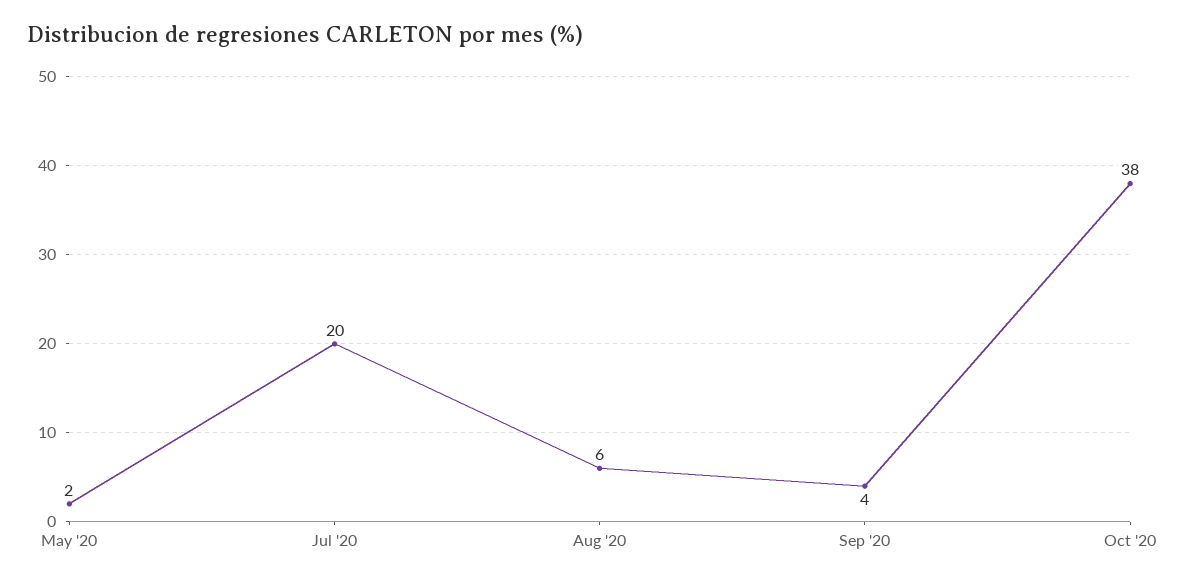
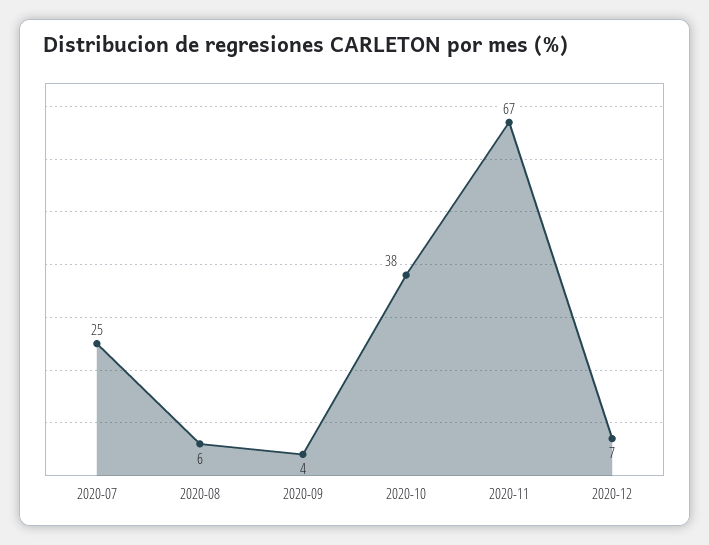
May '20: 2 -> none
Jul '20: 20 -> 25
2020-11: none -> 67
2020-12: none -> 7

